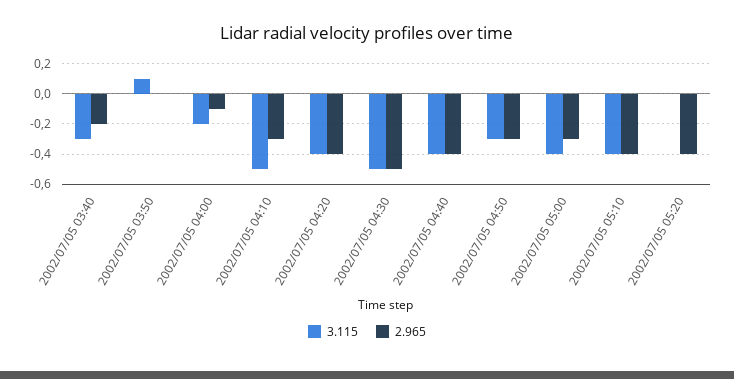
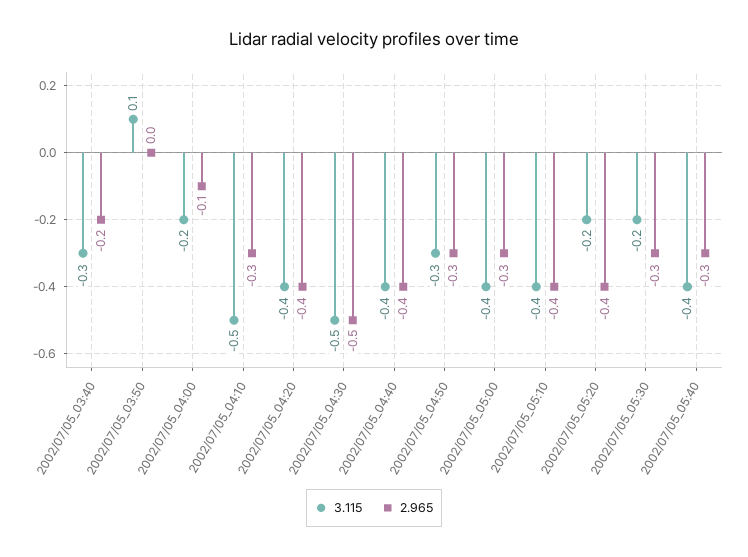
3.115, 2002/07/05 05:20: 0 -> -0.2
3.115, 2002/07/05_05:30: none -> -0.2
2.965, 2002/07/05_05:30: none -> -0.3
3.115, 2002/07/05_05:40: none -> -0.4
2.965, 2002/07/05_05:40: none -> -0.3

